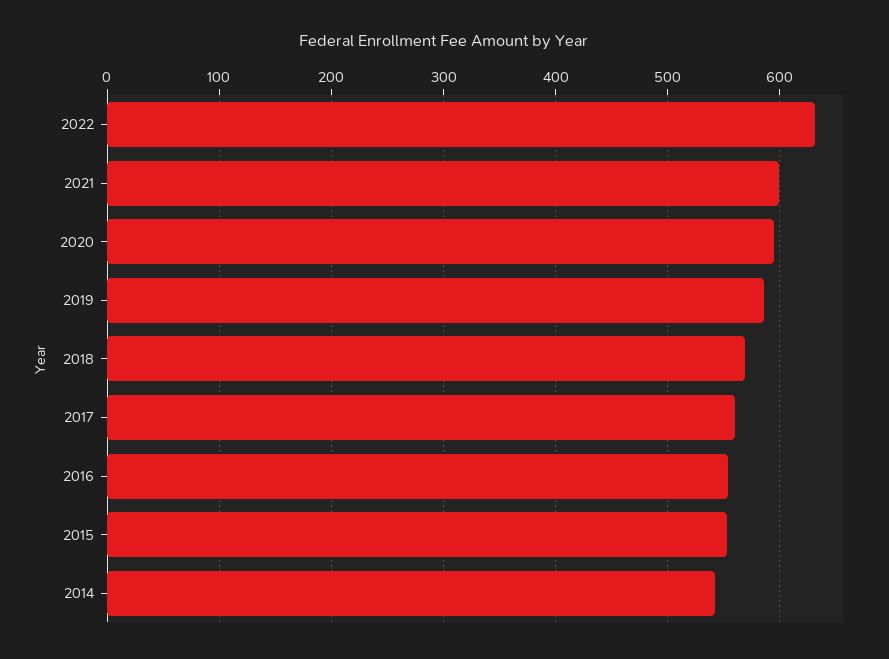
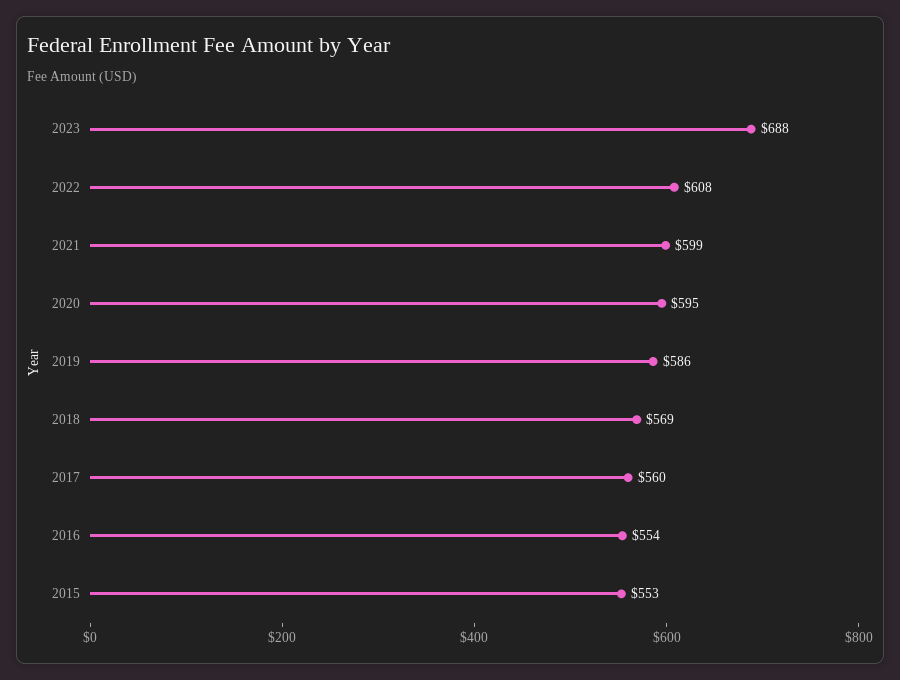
2022: 630 -> 608
2014: 540 -> none
2023: none -> 688

